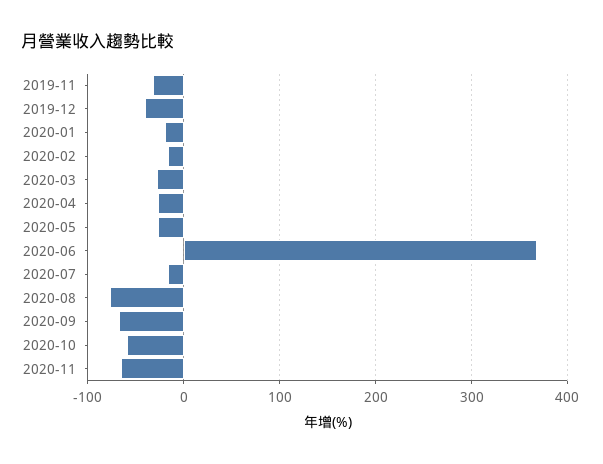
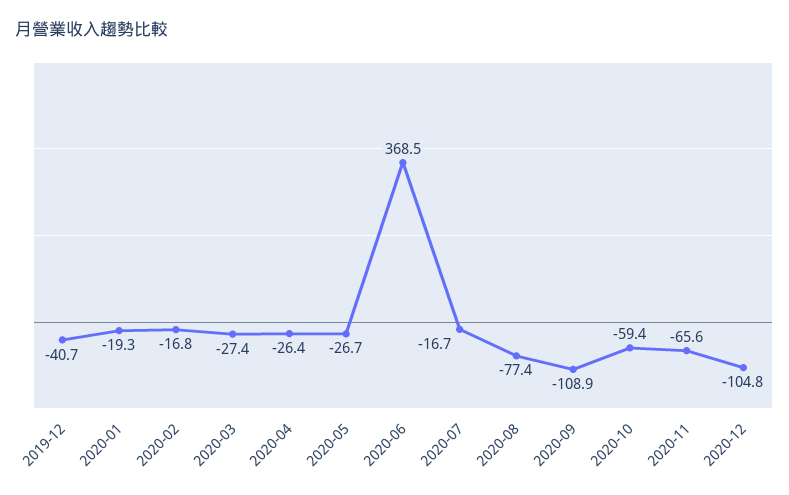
2019-11: -30 -> none
2020-09: -70 -> -108.9
2020-12: none -> -104.8

